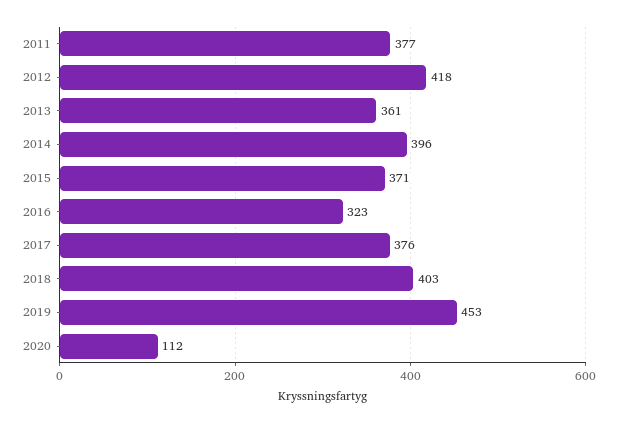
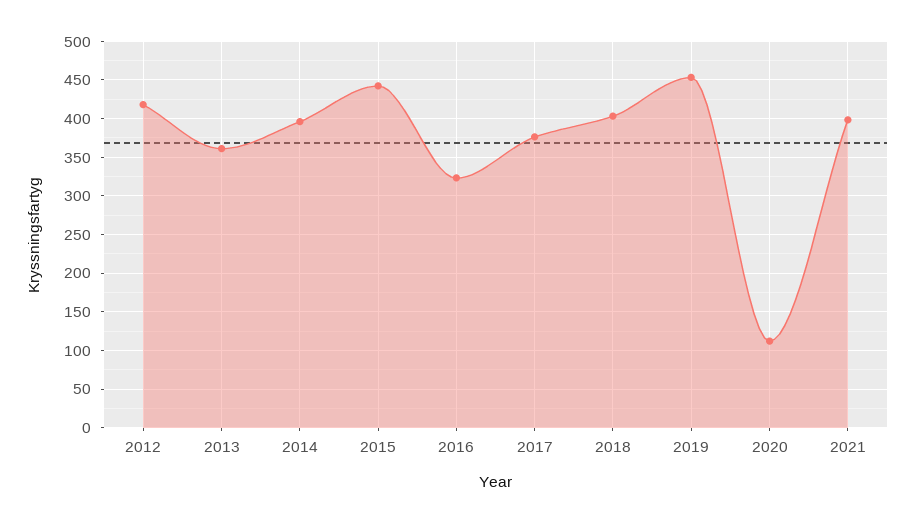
2011: 377 -> none
2015: 371 -> 440
2021: none -> 400

